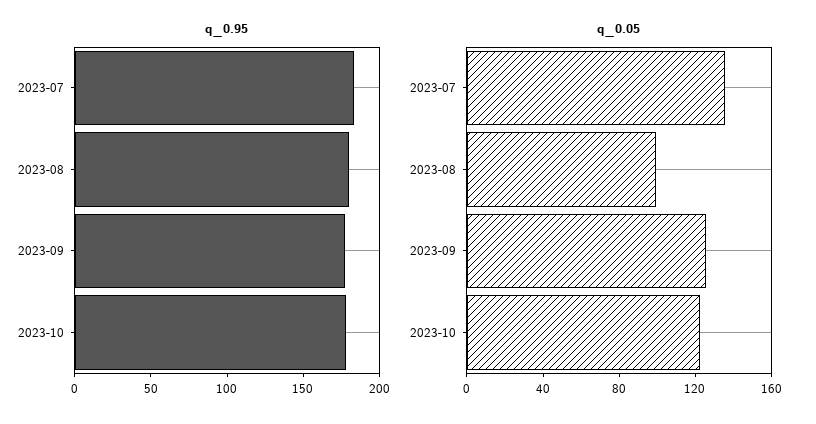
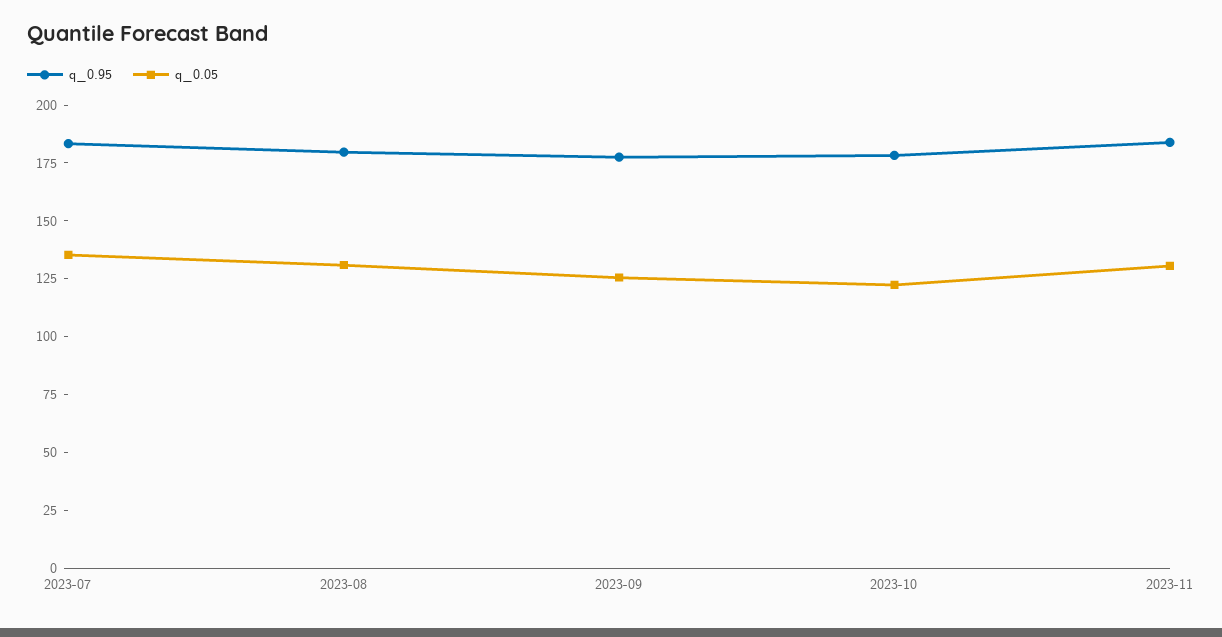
q_0.05, 2023-08: 100 -> 130
q_0.95, 2023-11: none -> 185
q_0.05, 2023-11: none -> 130

